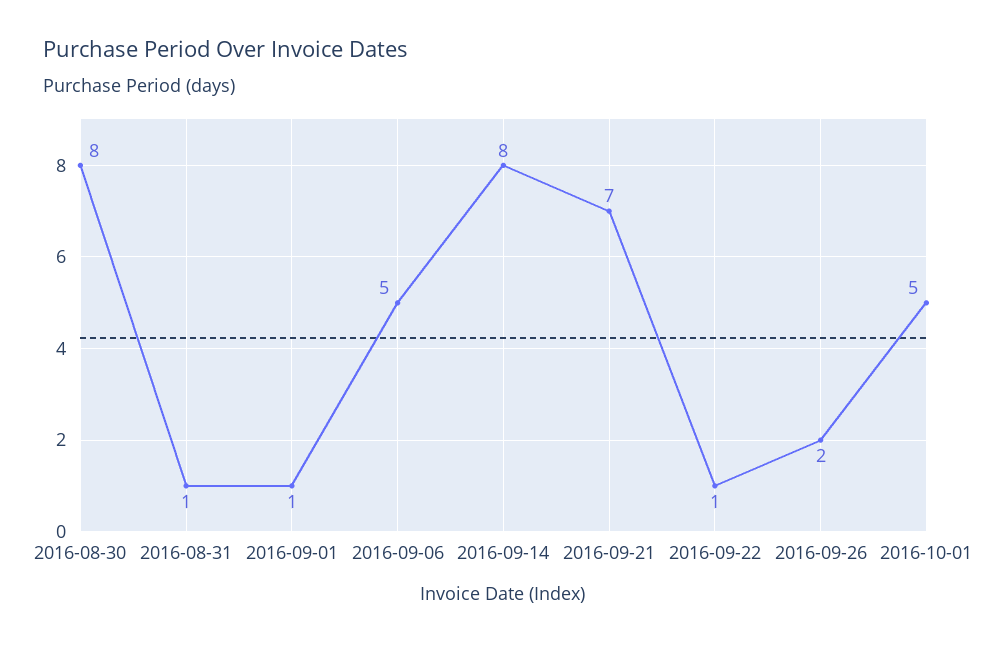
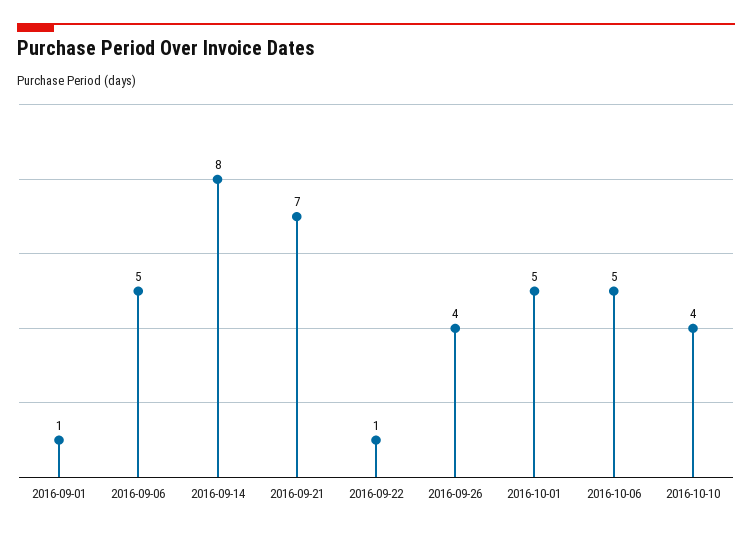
2016-08-30: 8 -> none
2016-08-31: 1 -> none
2016-09-26: 2 -> 4
2016-10-06: none -> 5
2016-10-10: none -> 4

